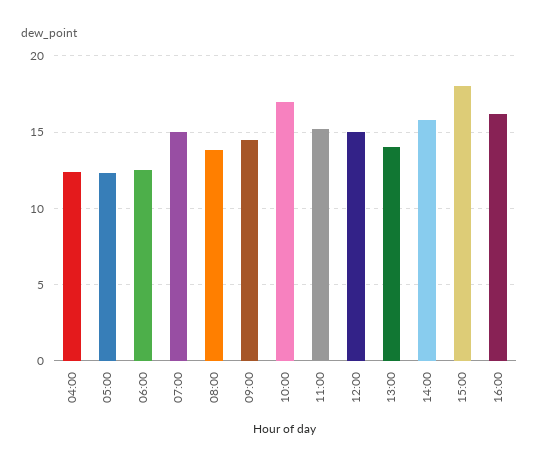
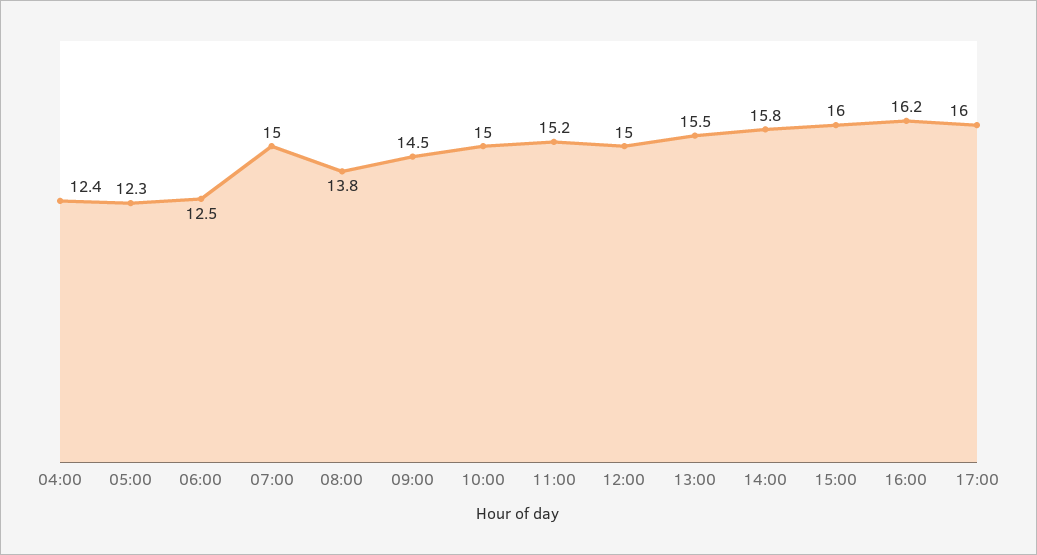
10:00: 17 -> 15
13:00: 14 -> 15.5
15:00: 18 -> 16
17:00: none -> 16

